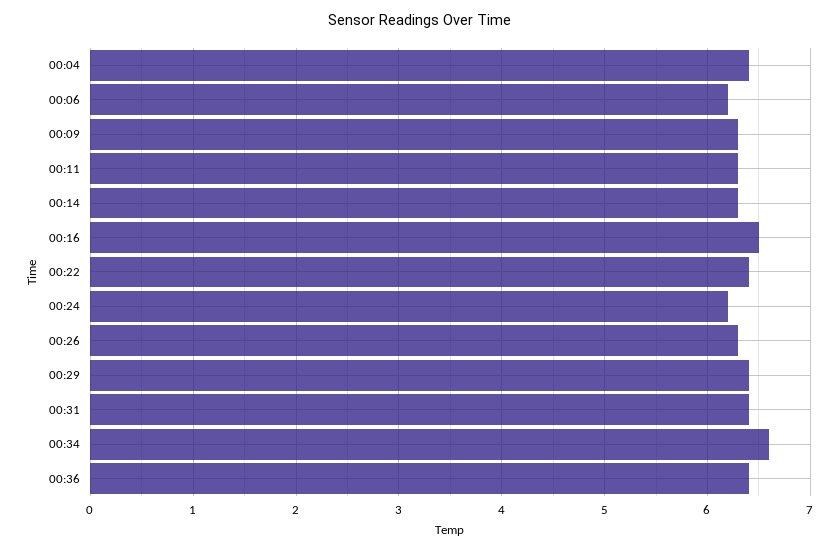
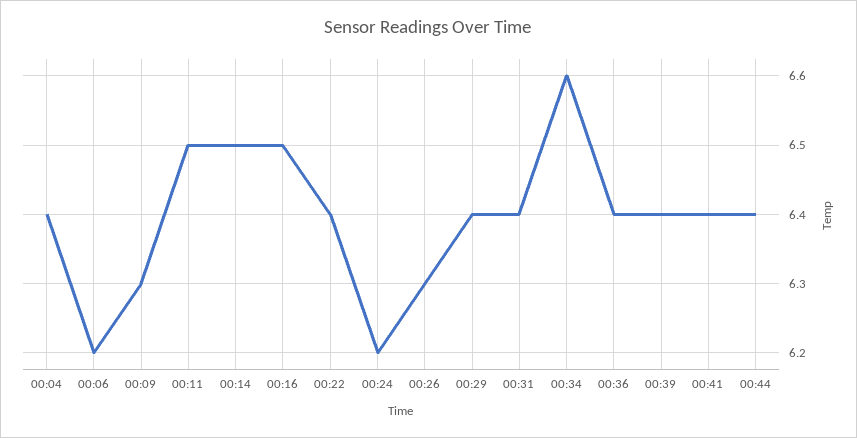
00:11: 6.3 -> 6.5
00:14: 6.3 -> 6.5
00:39: none -> 6.4
00:41: none -> 6.4
00:44: none -> 6.4

